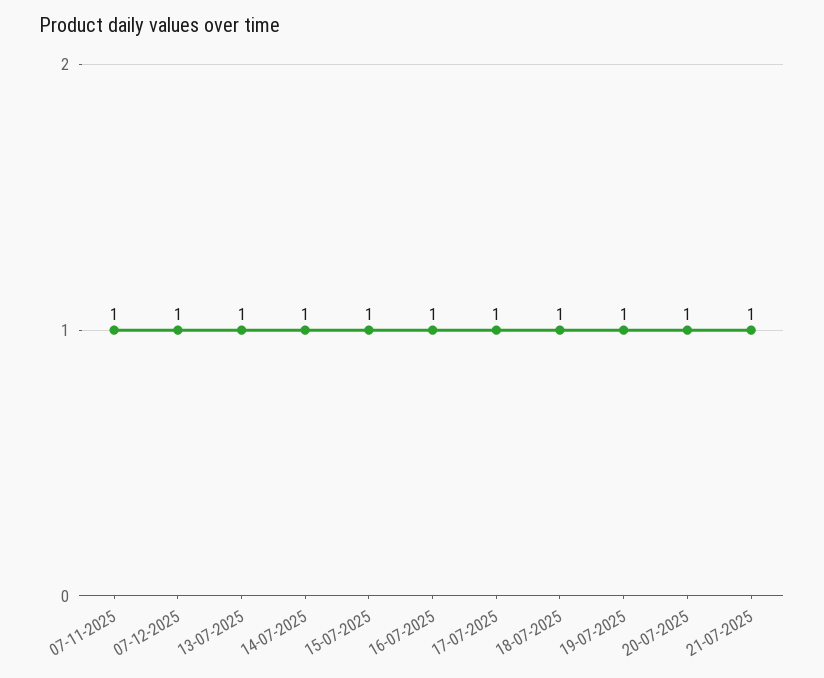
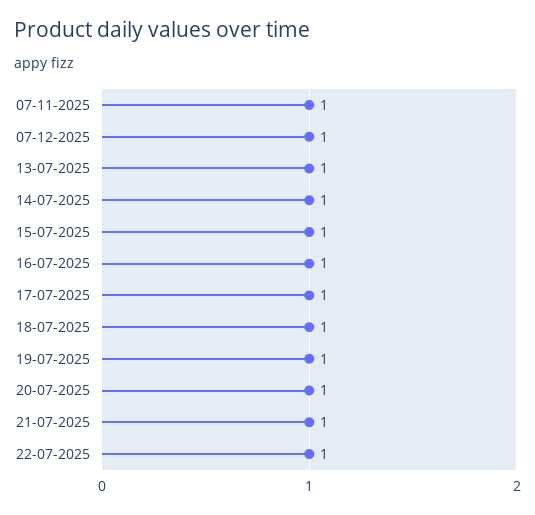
22-07-2025: none -> 1

